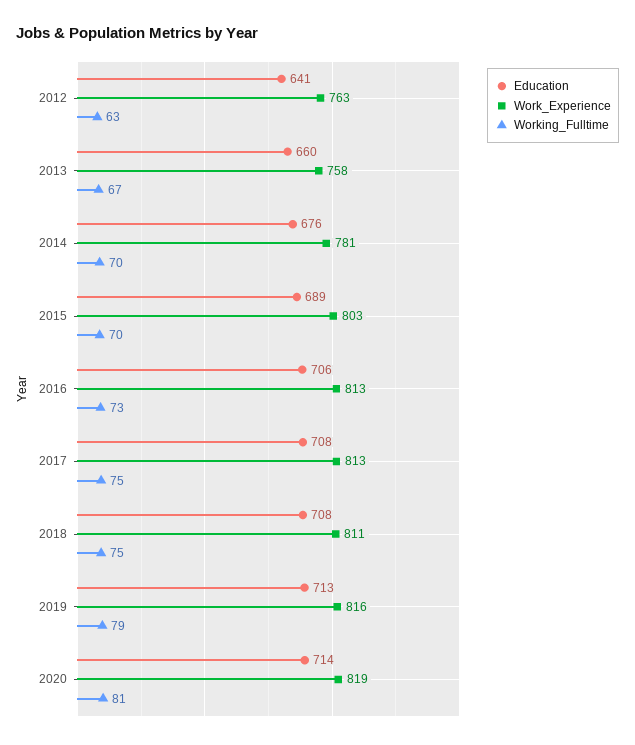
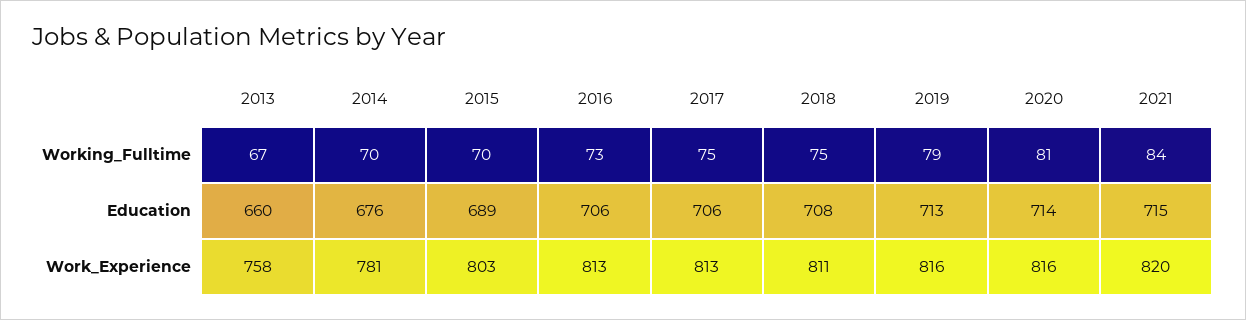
Education, 2012: 641 -> none
Work_Experience, 2012: 763 -> none
Working_Fulltime, 2012: 63 -> none
Education, 2017: 708 -> 706
Work_Experience, 2020: 819 -> 816
Working_Fulltime, 2021: none -> 84
Education, 2021: none -> 715
Work_Experience, 2021: none -> 820

